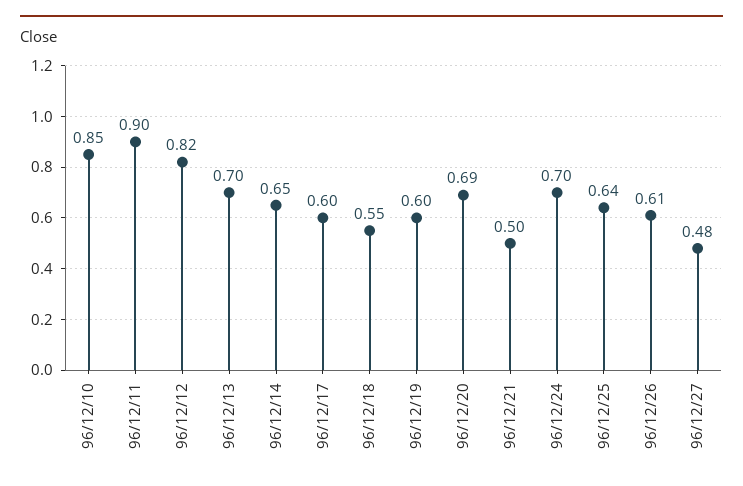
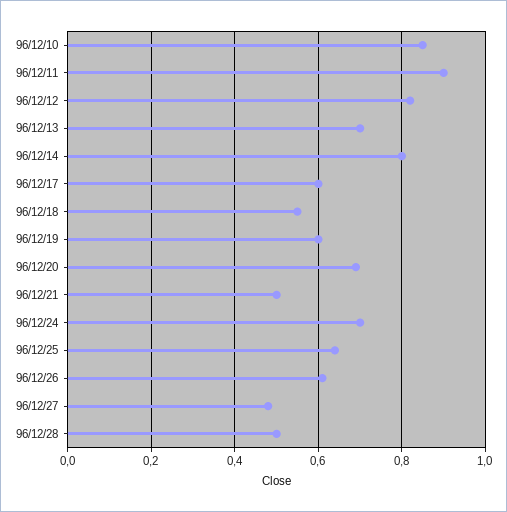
96/12/14: 0.65 -> 0.8
96/12/28: none -> 0.5

